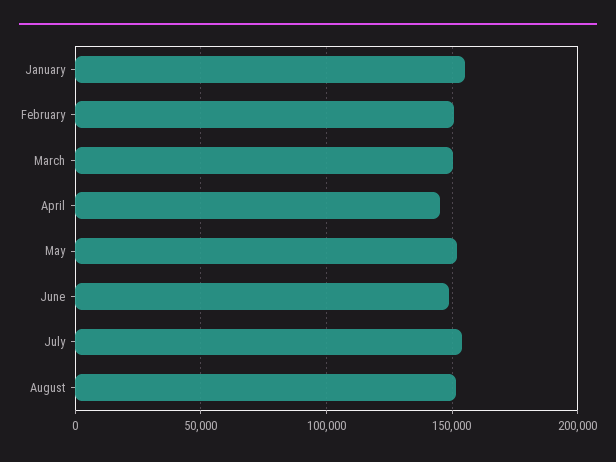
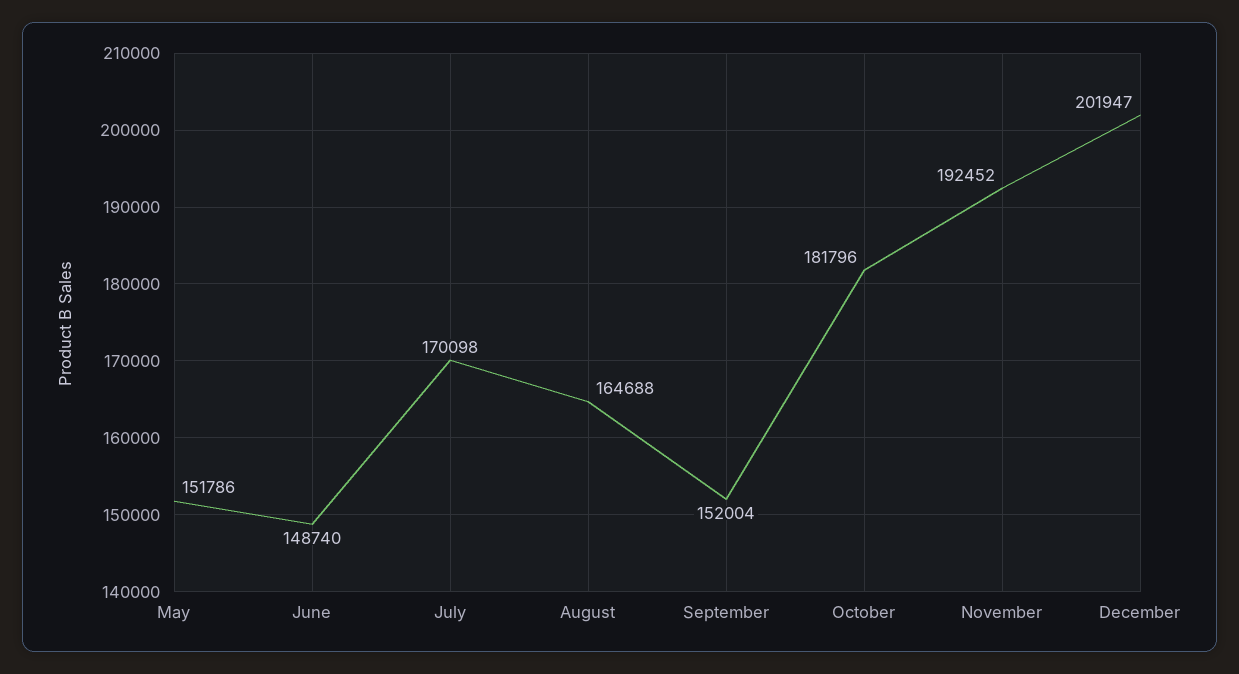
January: 155000 -> none
February: 150000 -> none
March: 150000 -> none
April: 145000 -> none
July: 155000 -> 170098
August: 150000 -> 164688
September: none -> 152004
October: none -> 181796
November: none -> 192452
December: none -> 201947

